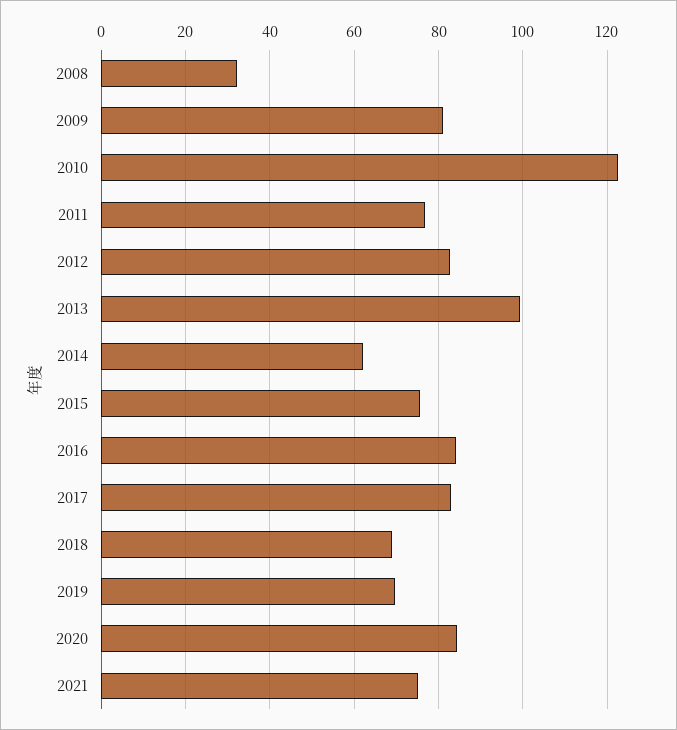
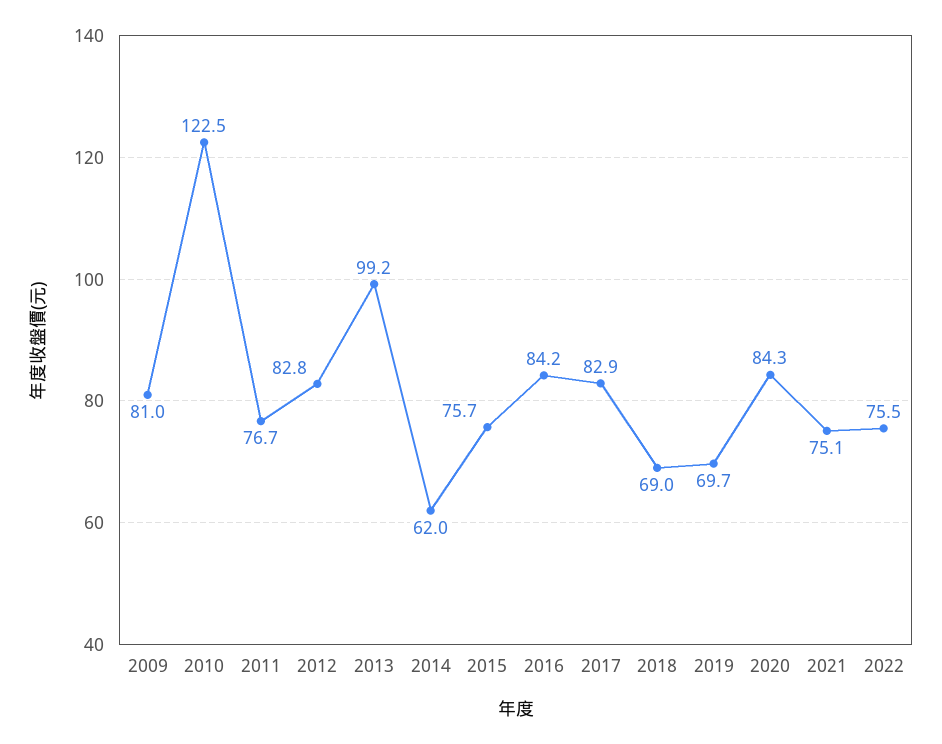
2008: 32 -> none
2022: none -> 75.5

